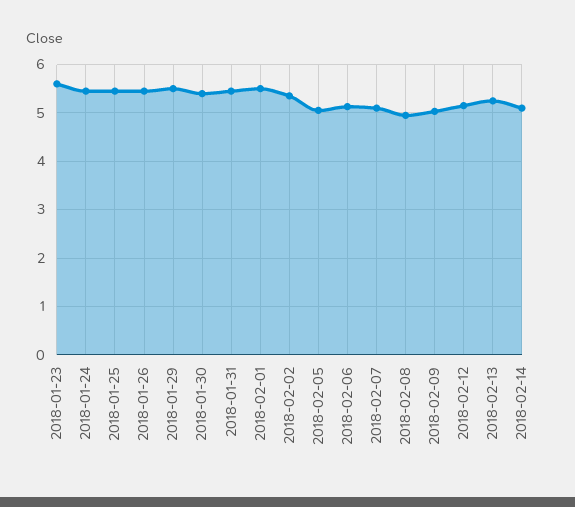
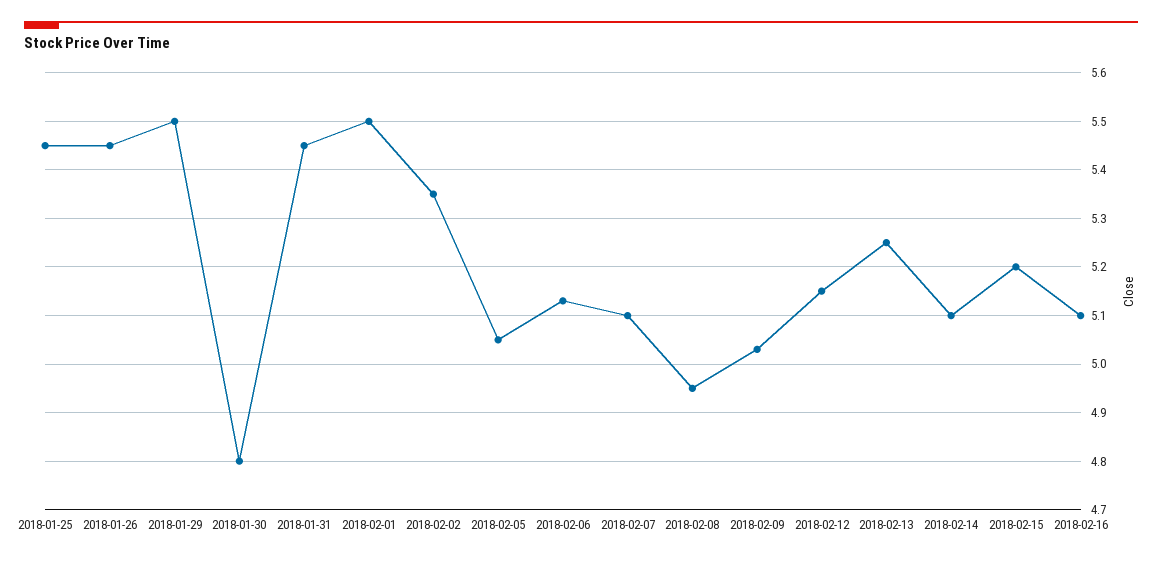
2018-01-23: 5.6 -> none
2018-01-24: 5.4 -> none
2018-01-30: 5.4 -> 4.8
2018-02-15: none -> 5.2
2018-02-16: none -> 5.1

